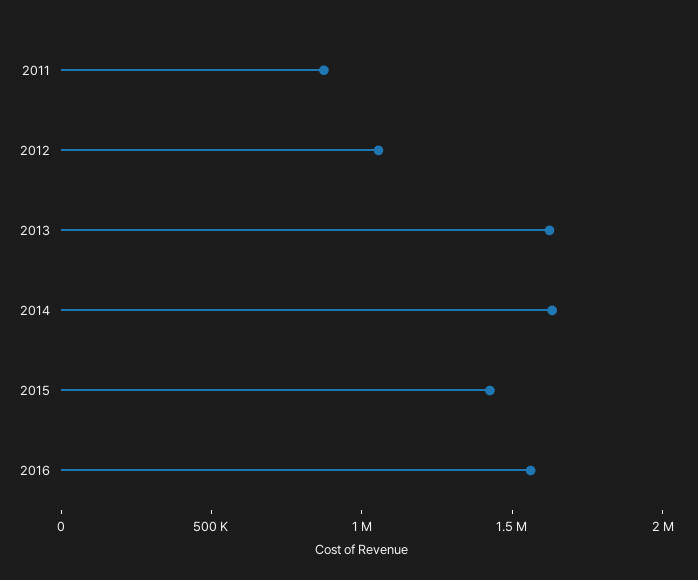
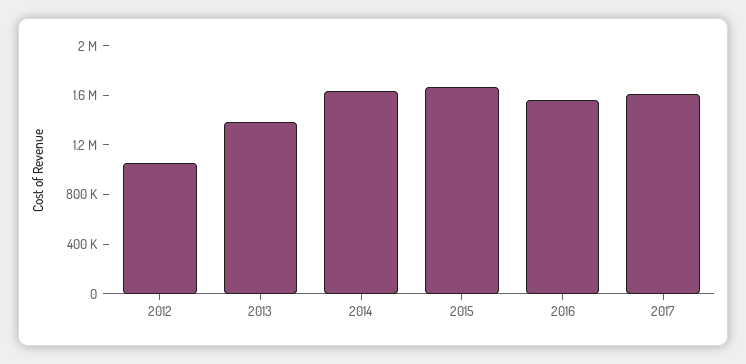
2011: 900000 -> none
2013: 1600000 -> 1400000
2015: 1400000 -> 1700000
2017: none -> 1600000

